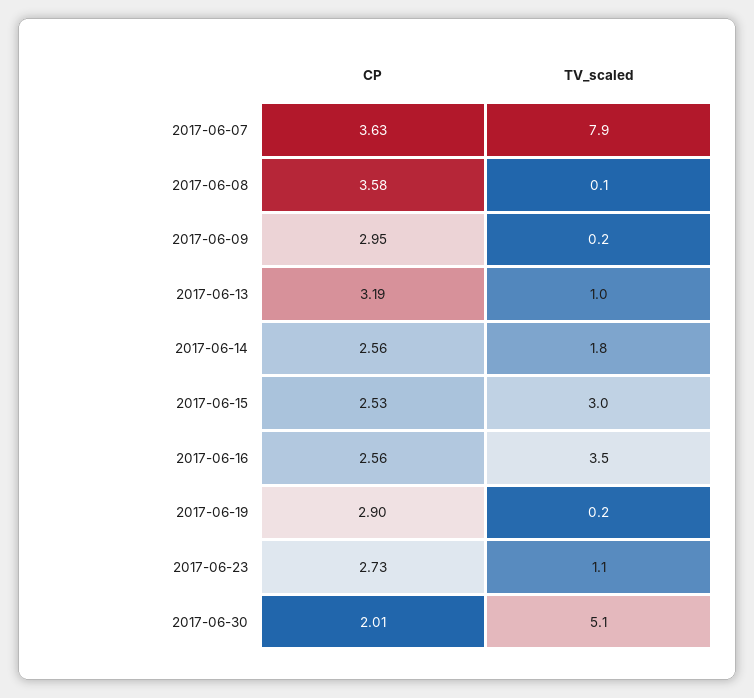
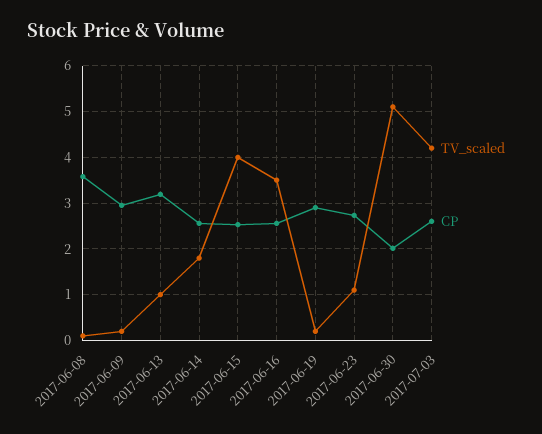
CP, 2017-06-07: 3.63 -> none
TV_scaled, 2017-06-07: 7.9 -> none
TV_scaled, 2017-06-15: 3 -> 4
TV_scaled, 2017-07-03: none -> 4.2
CP, 2017-07-03: none -> 2.6

